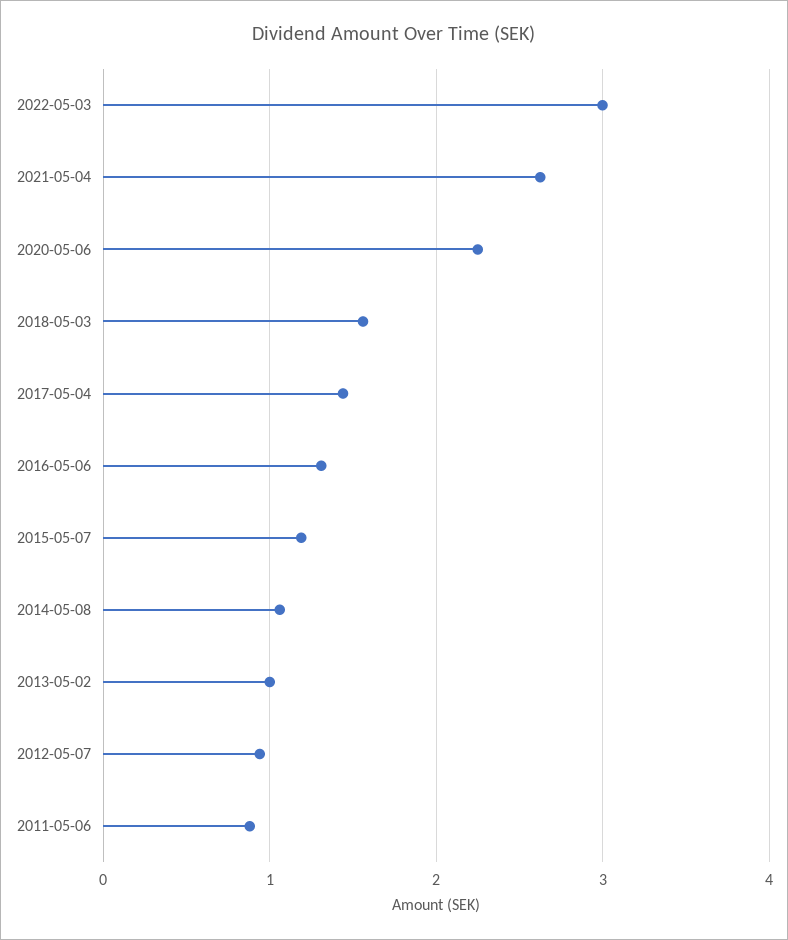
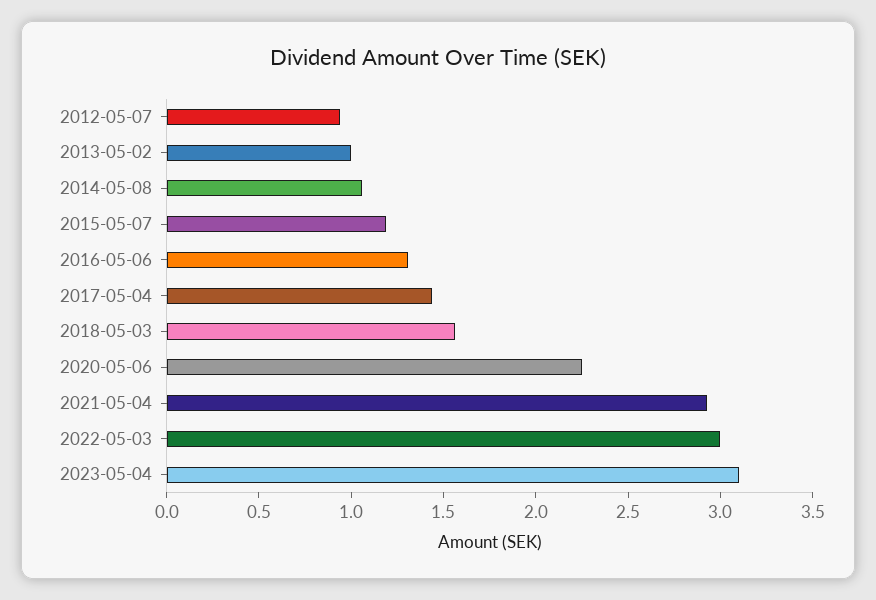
2021-05-04: 2.6 -> 2.9
2011-05-06: 0.9 -> none
2023-05-04: none -> 3.1

